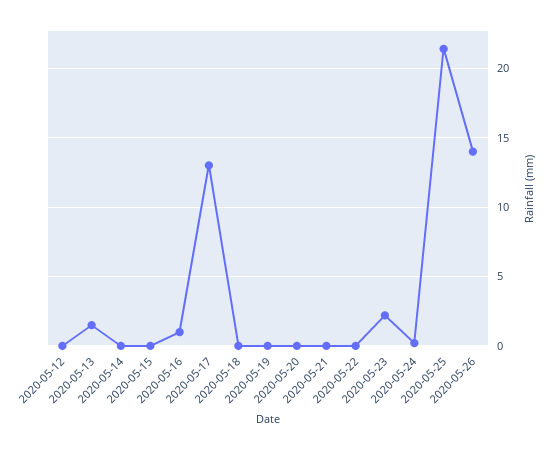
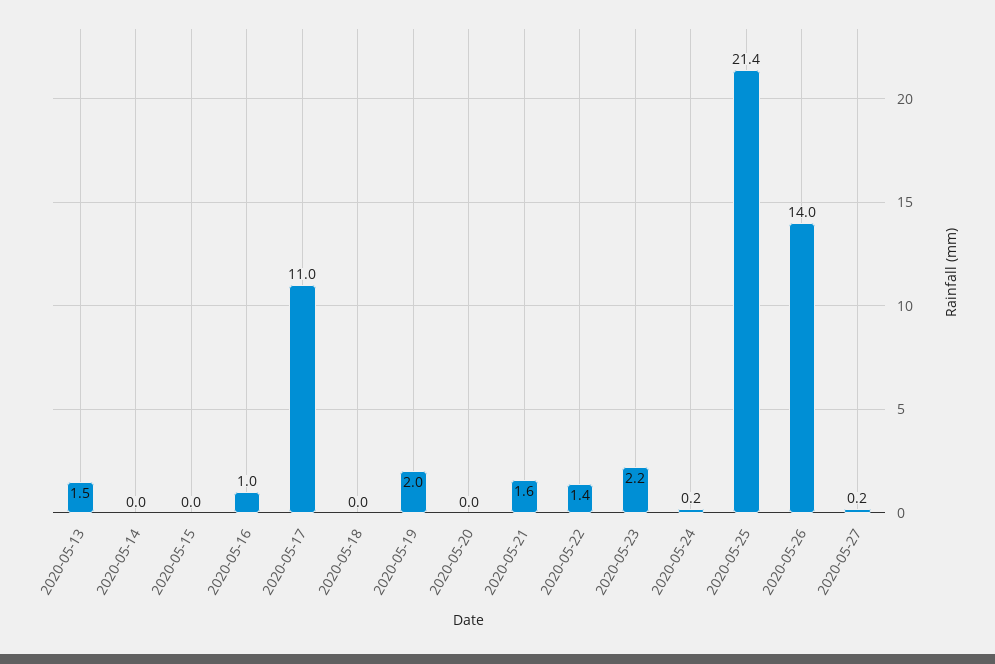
2020-05-12: 0 -> none
2020-05-17: 13 -> 11
2020-05-19: 0 -> 2
2020-05-21: 0 -> 1.6
2020-05-22: 0 -> 1.4
2020-05-27: none -> 0.2

